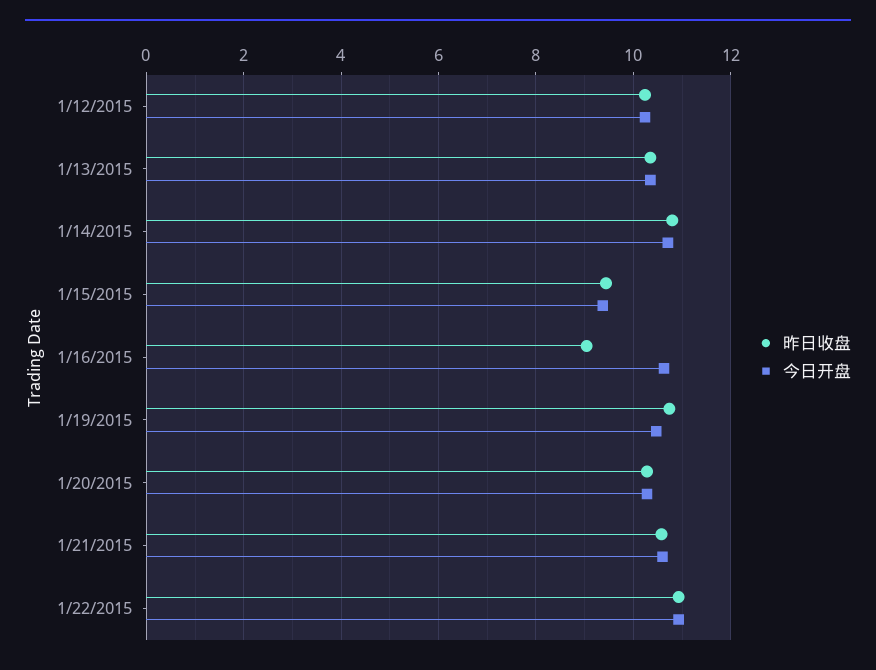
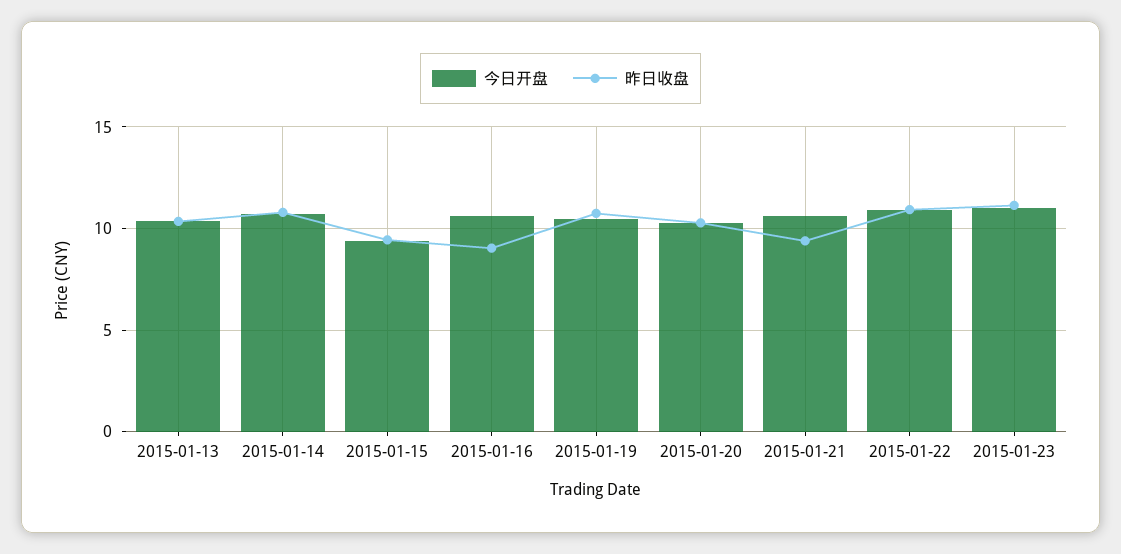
昨日收盘, 1/12/2015: 10.2 -> none
今日开盘, 1/12/2015: 10.2 -> none
昨日收盘, 1/21/2015: 10.6 -> 9.5
今日开盘, 2015-01-23: none -> 11
昨日收盘, 2015-01-23: none -> 11

